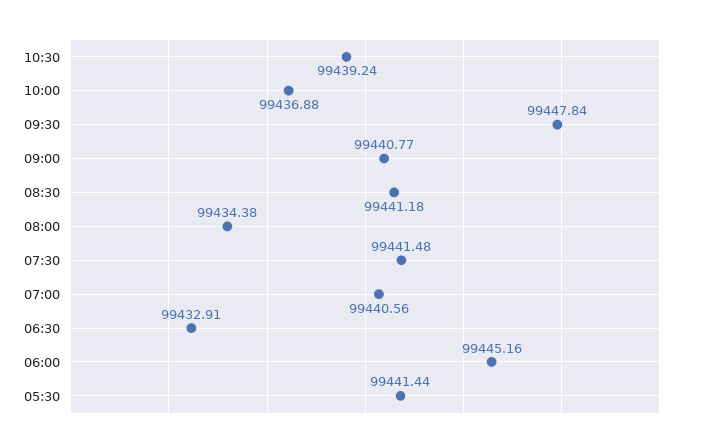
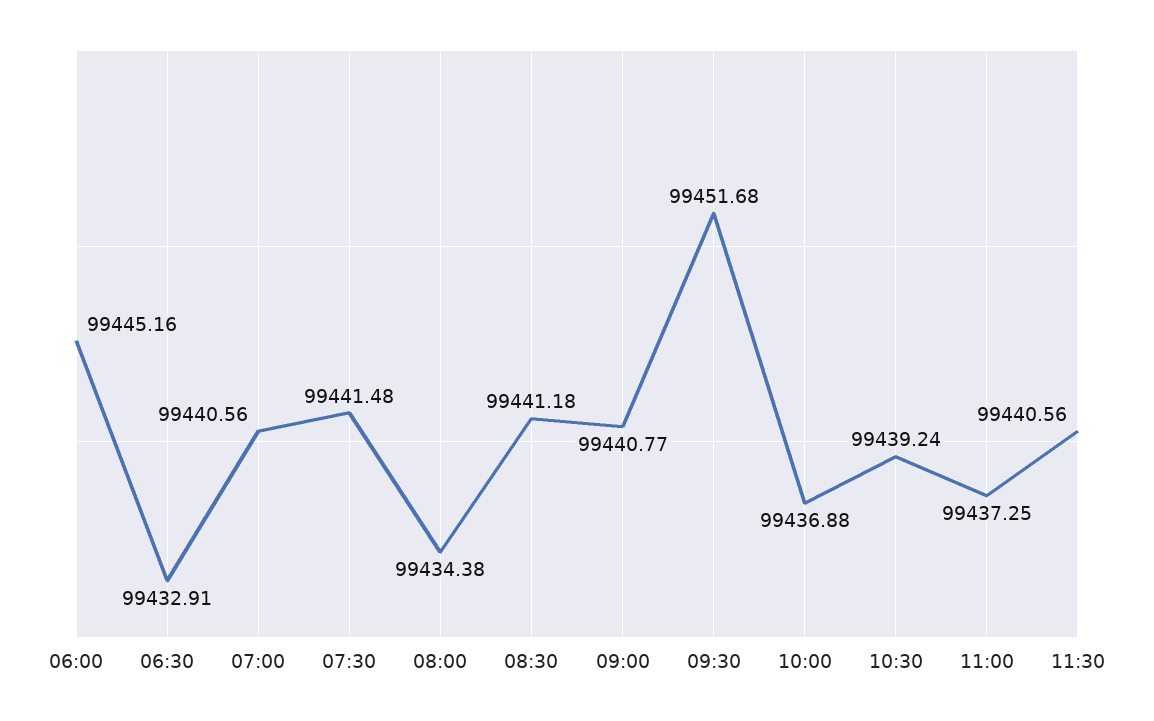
09:30: 99447.84 -> 99451.68
05:30: 99441.44 -> none
11:00: none -> 99437.25
11:30: none -> 99440.56

